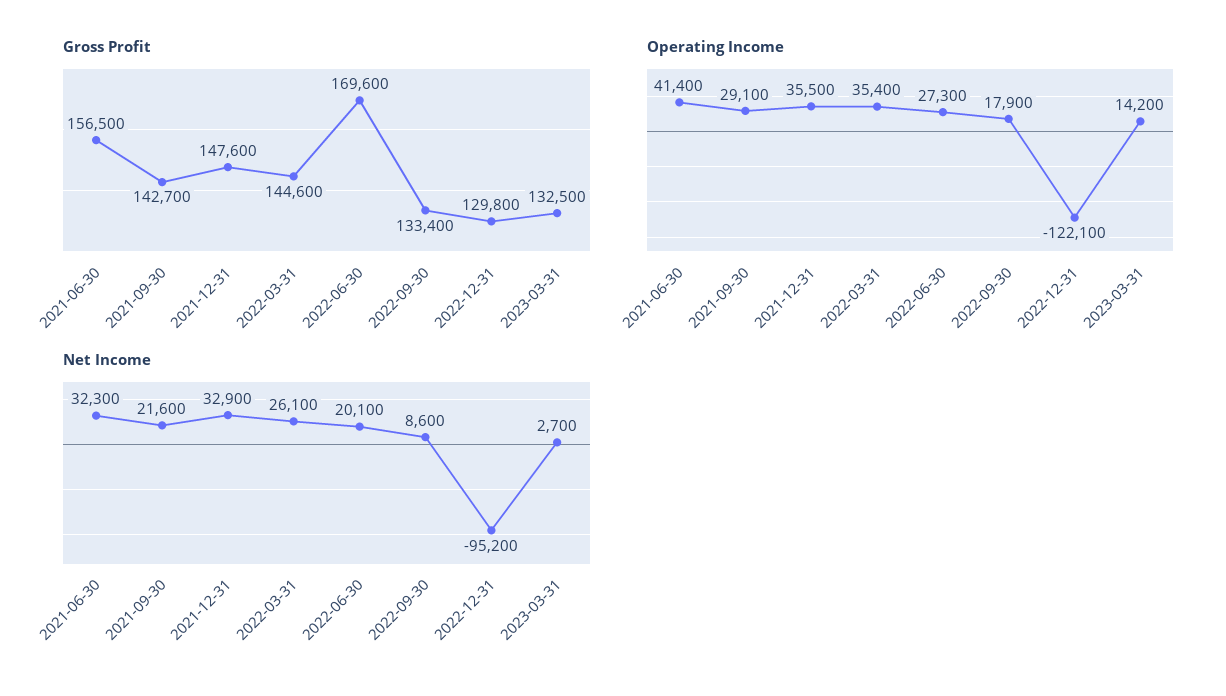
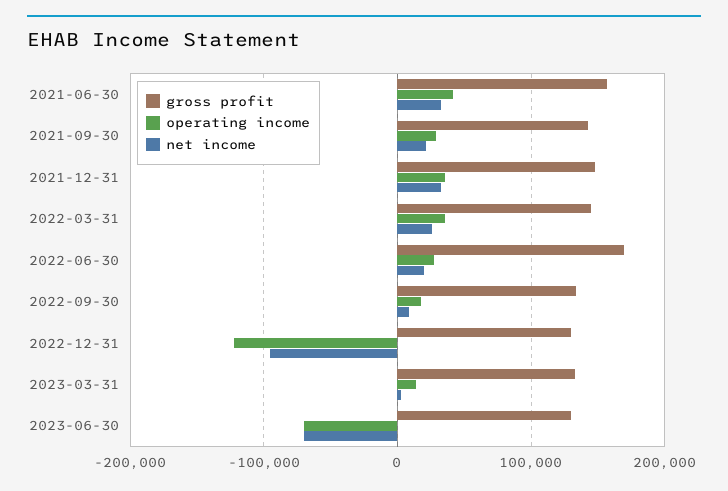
Gross Profit, 2023-06-30: none -> 130000
Operating Income, 2023-06-30: none -> -70000
Net Income, 2023-06-30: none -> -70000

